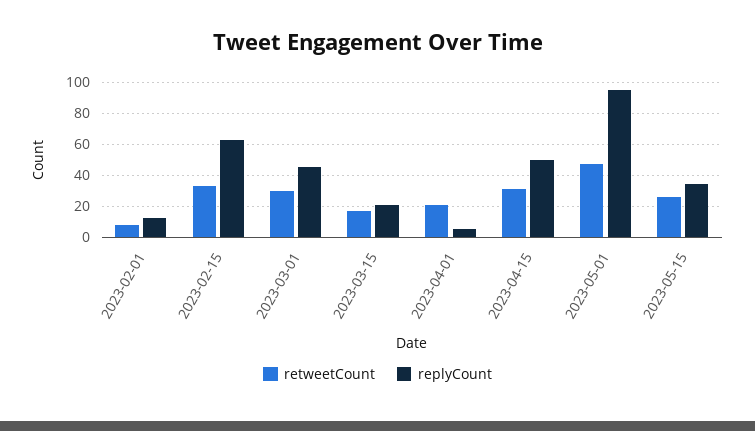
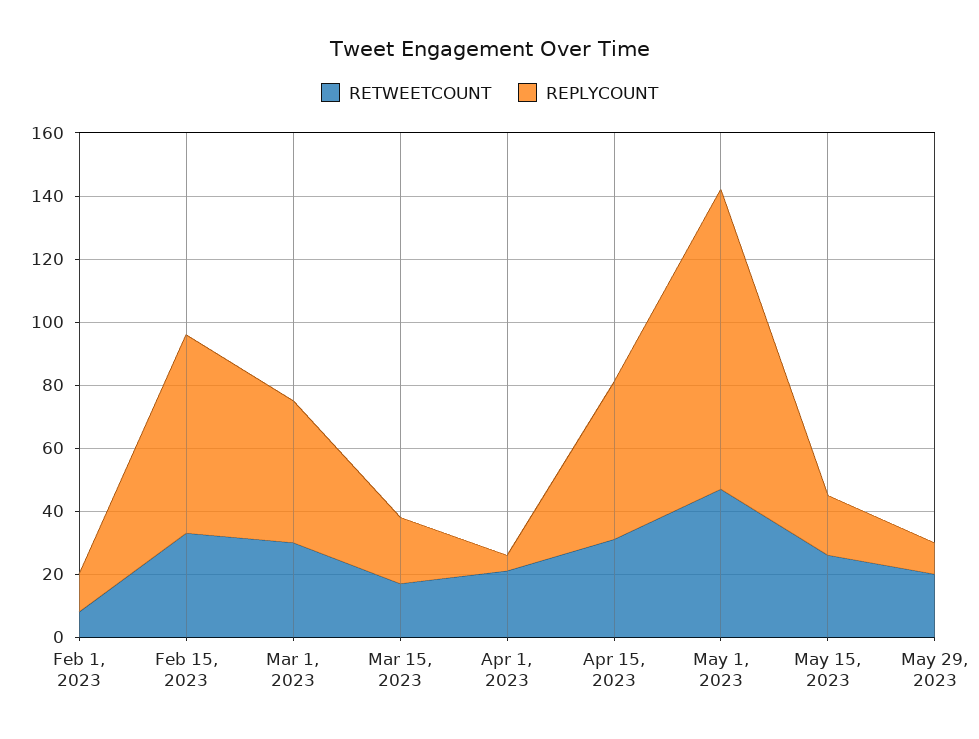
replyCount, 2023-05-15: 35 -> 20
retweetCount, May 29, 2023: none -> 20
replyCount, May 29, 2023: none -> 10

